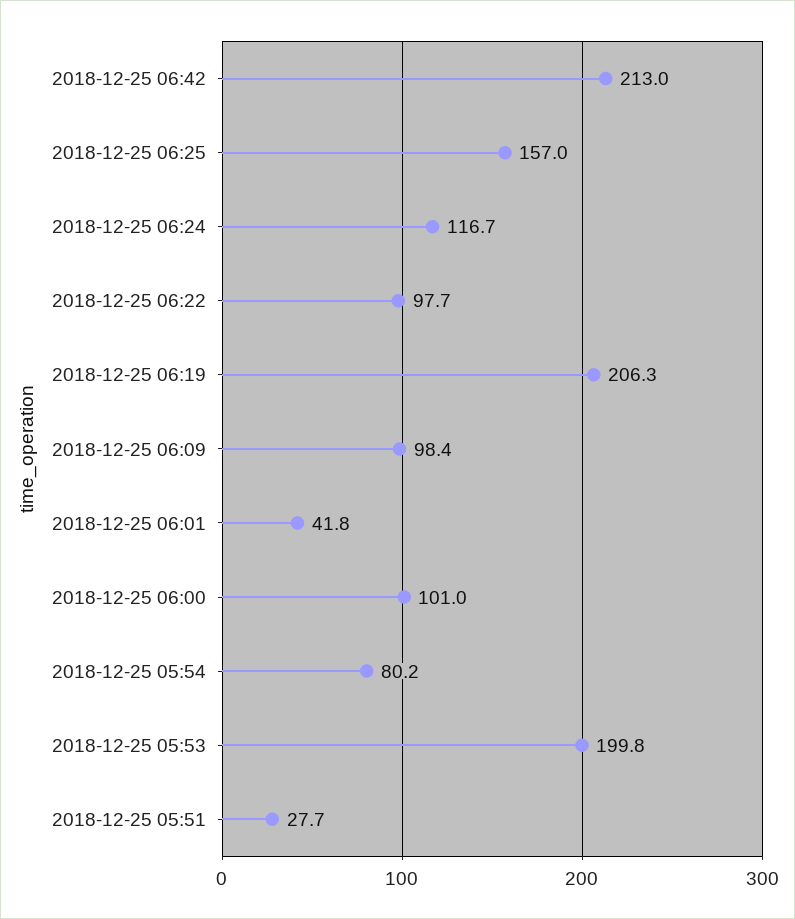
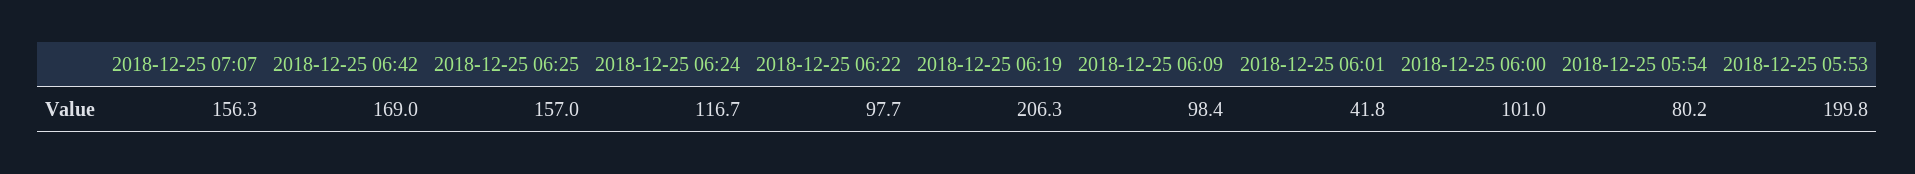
2018-12-25 06:42: 213 -> 169
2018-12-25 05:51: 27.7 -> none
2018-12-25 07:07: none -> 156.3

